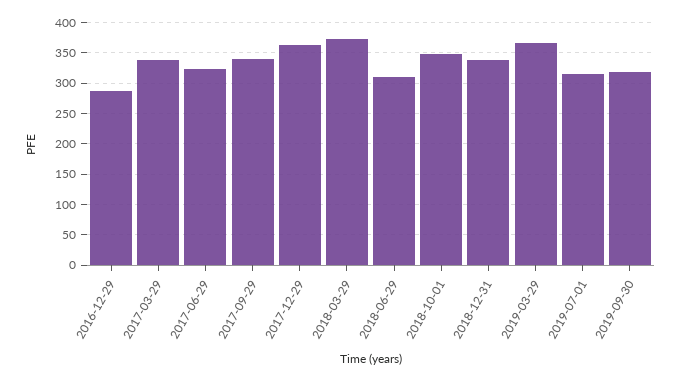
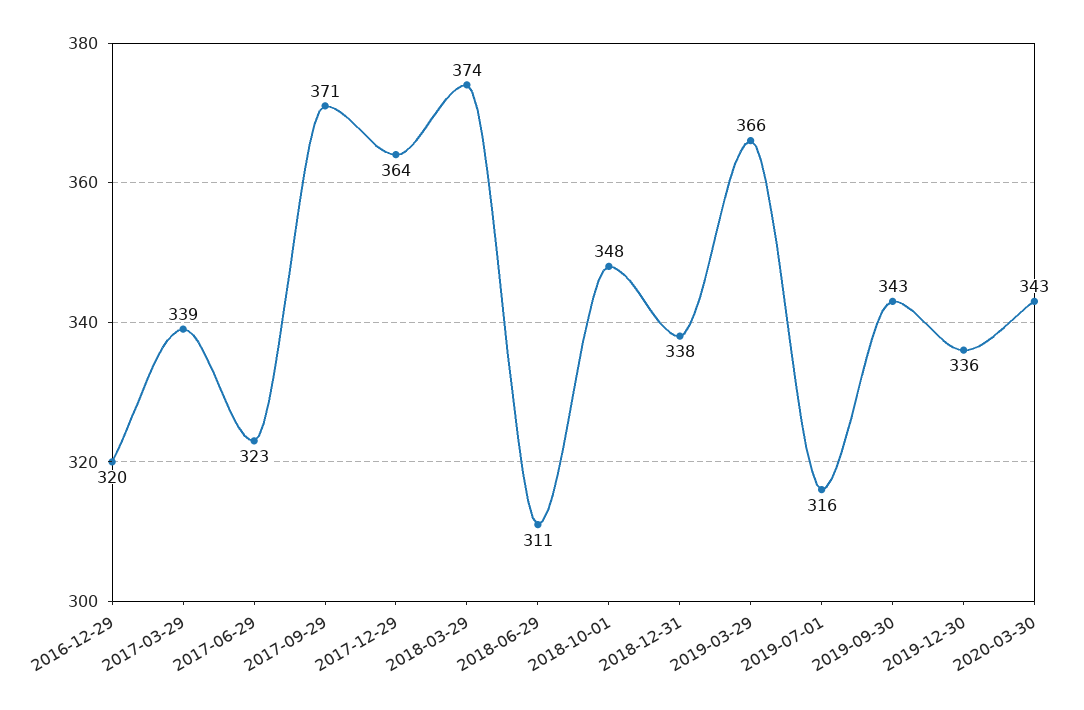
2016-12-29: 290 -> 320
2017-09-29: 340 -> 371
2019-09-30: 320 -> 343
2019-12-30: none -> 336
2020-03-30: none -> 343

